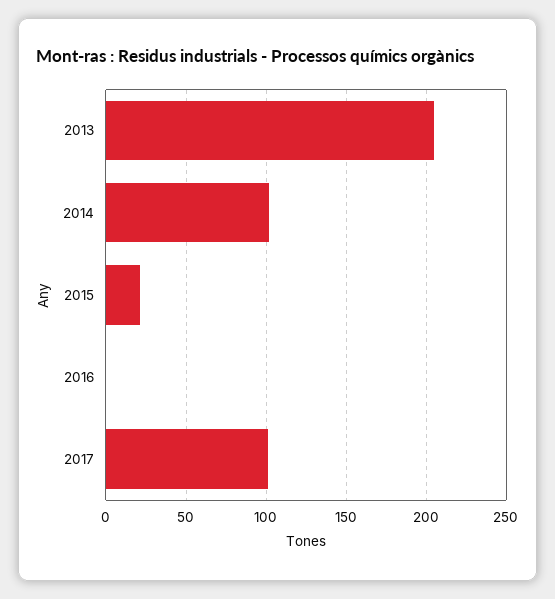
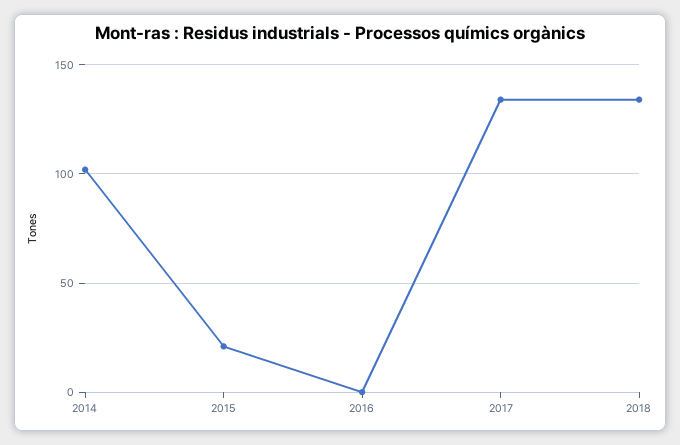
2013: 205 -> none
2017: 100 -> 135
2018: none -> 135

